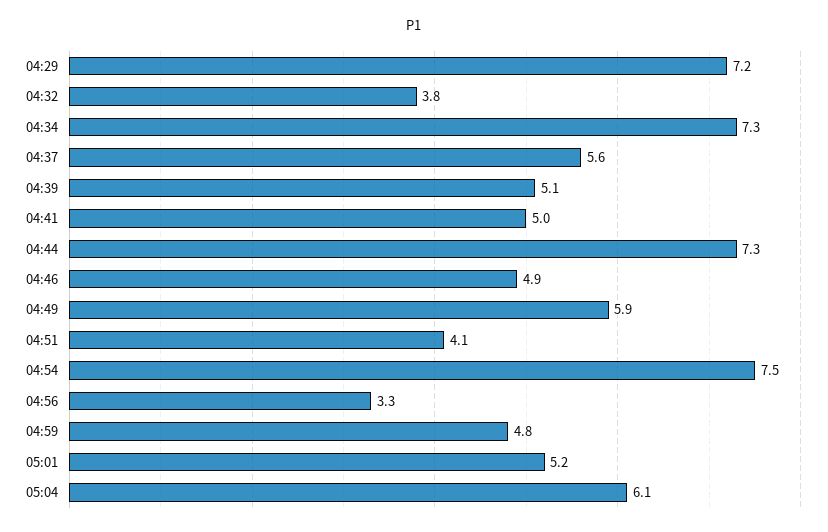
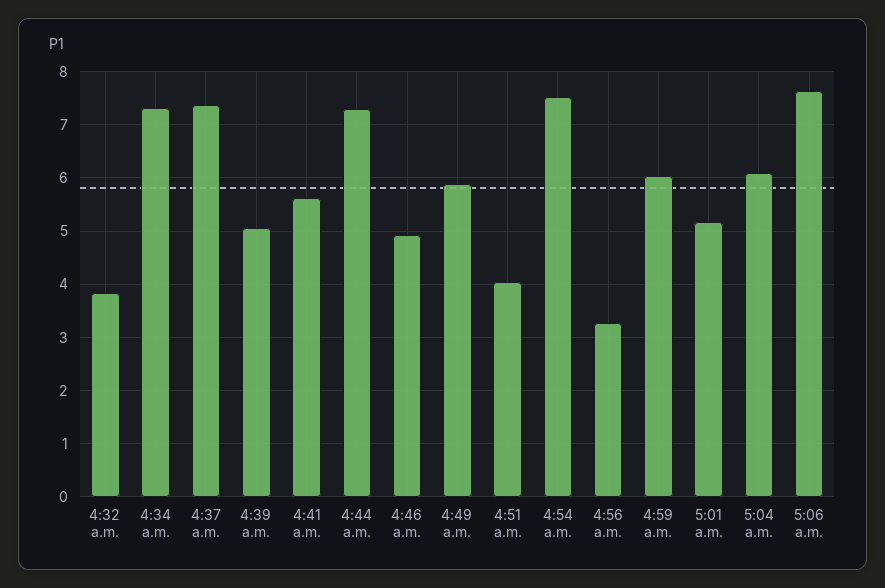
04:29: 7.2 -> none
04:37: 5.6 -> 7.4
04:41: 5 -> 5.6
04:59: 4.8 -> 6
5:06 a.m.: none -> 7.6

